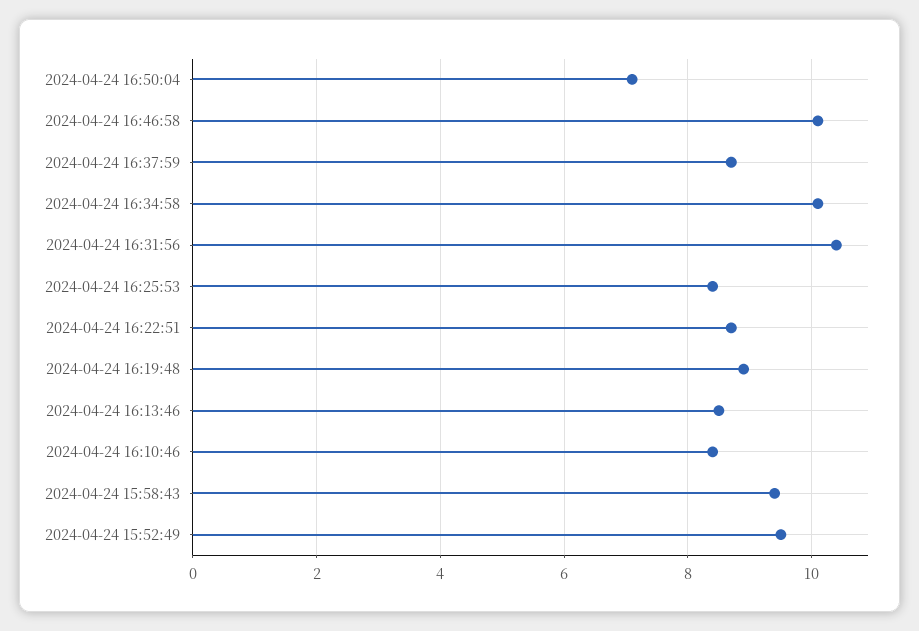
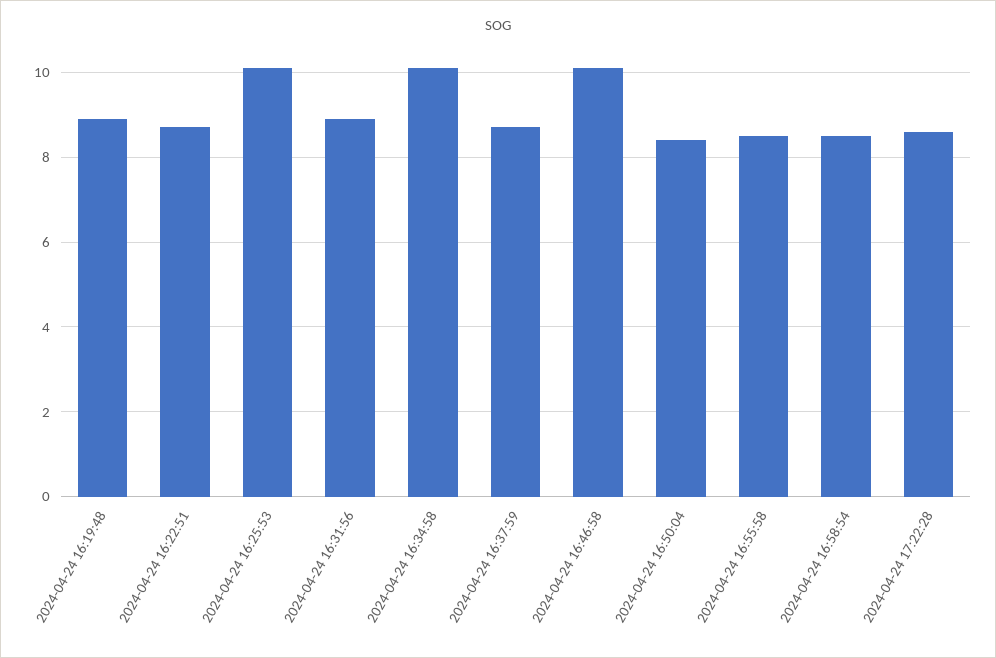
2024-04-24 16:50:04: 7 -> 8.5
2024-04-24 16:31:56: 10.5 -> 9
2024-04-24 16:25:53: 8.5 -> 10
2024-04-24 16:13:46: 8.5 -> none
2024-04-24 16:10:46: 8.5 -> none
2024-04-24 15:58:43: 9.5 -> none
2024-04-24 15:52:49: 9.5 -> none
2024-04-24 16:55:58: none -> 8.5
2024-04-24 16:58:54: none -> 8.5
2024-04-24 17:22:28: none -> 8.5

